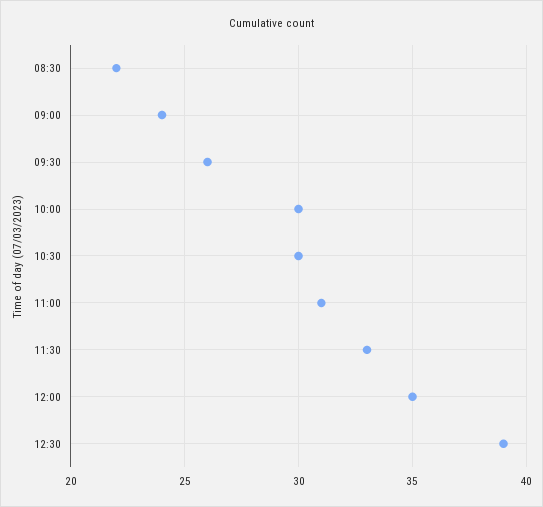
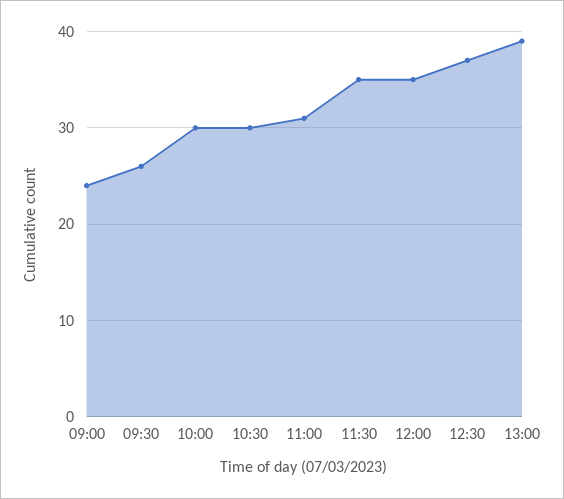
08:30: 22 -> none
11:30: 33 -> 35
12:30: 39 -> 37
13:00: none -> 39

